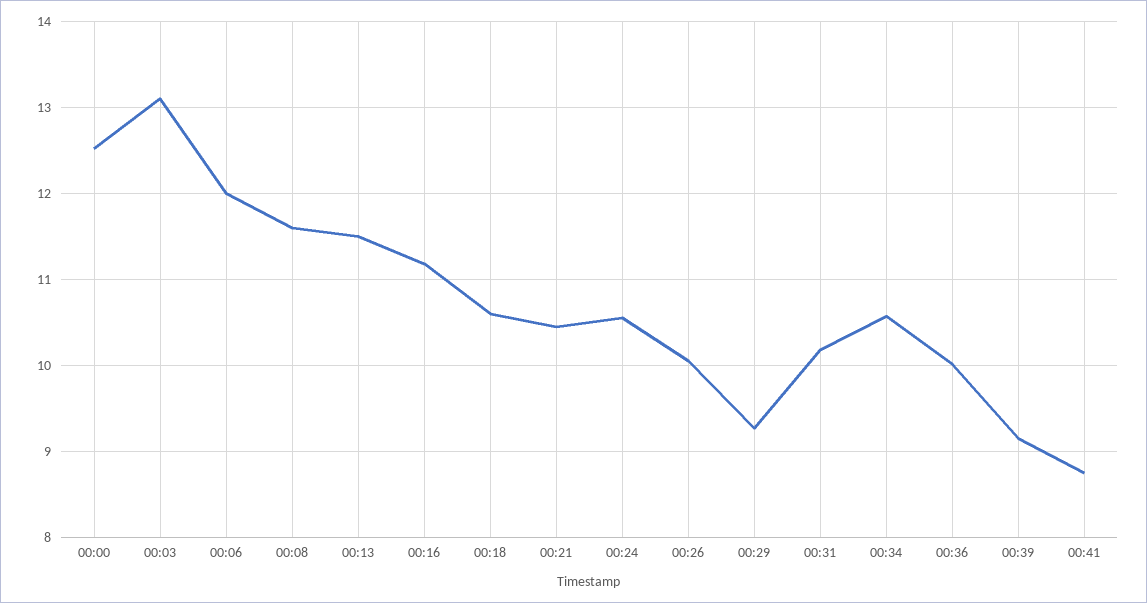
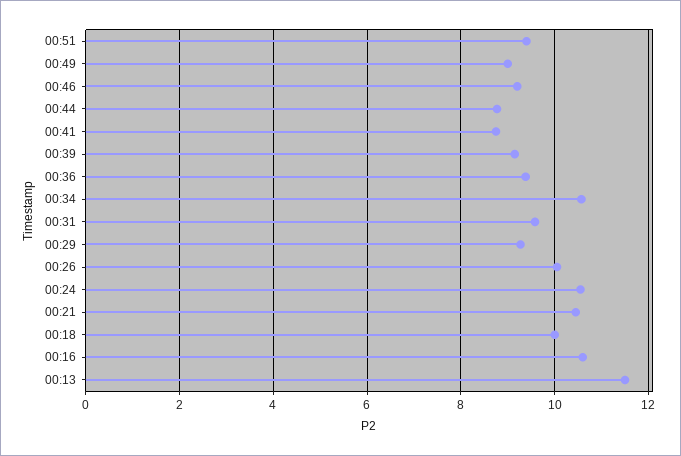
00:00: 12.5 -> none
00:03: 13.1 -> none
00:06: 12 -> none
00:08: 11.6 -> none
00:16: 11.2 -> 10.6
00:18: 10.6 -> 10
00:31: 10.2 -> 9.6
00:36: 10 -> 9.4
00:51: none -> 9.4
00:49: none -> 9
00:46: none -> 9.2
00:44: none -> 8.8

